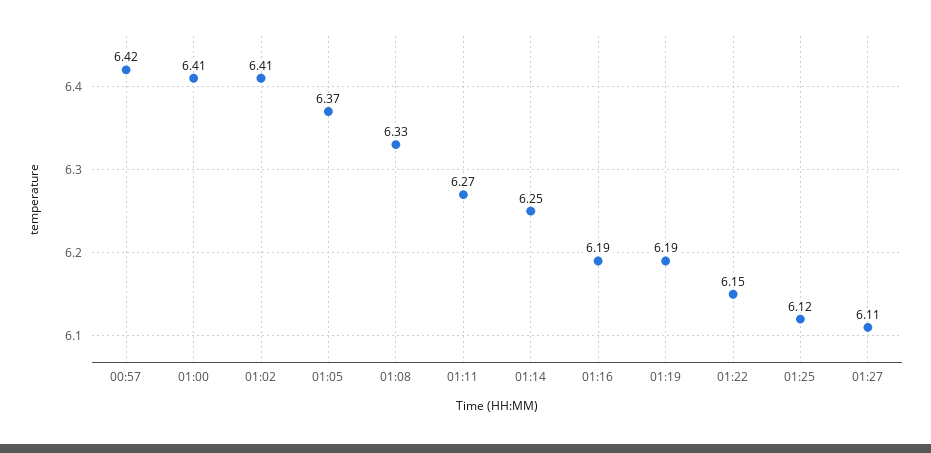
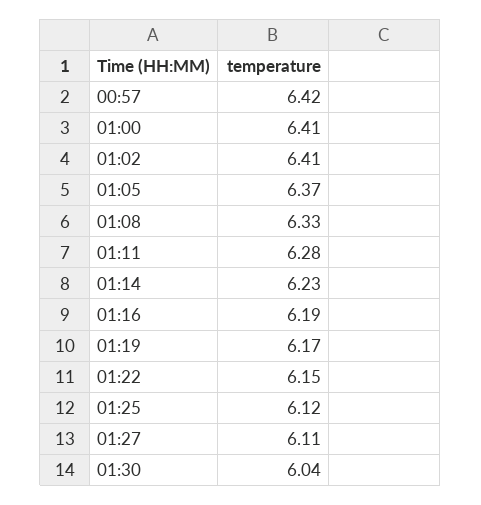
01:11: 6.27 -> 6.28
01:14: 6.25 -> 6.23
01:19: 6.19 -> 6.17
01:30: none -> 6.04

